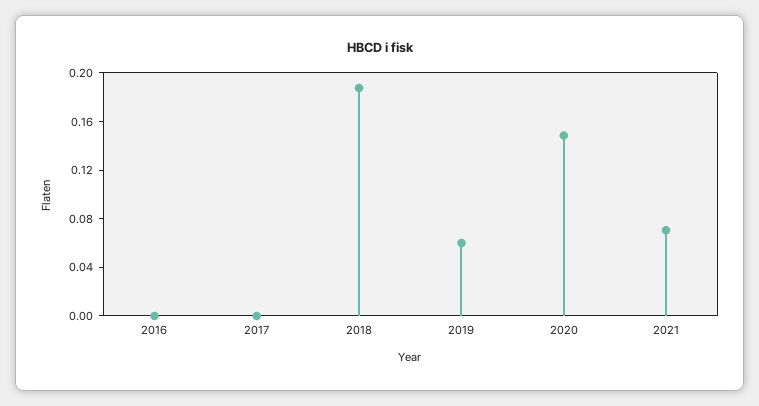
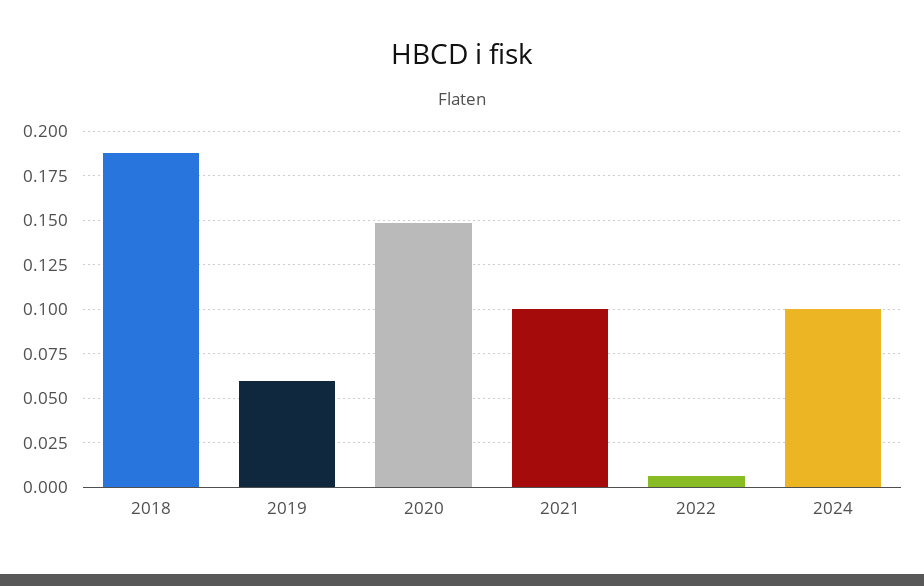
2016: 0 -> none
2017: 0 -> none
2021: 0.07 -> 0.1
2022: none -> 0.005
2024: none -> 0.1

